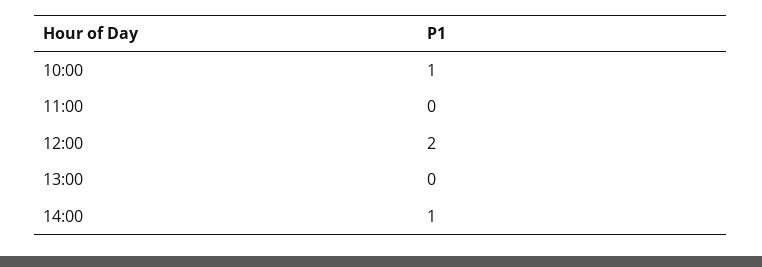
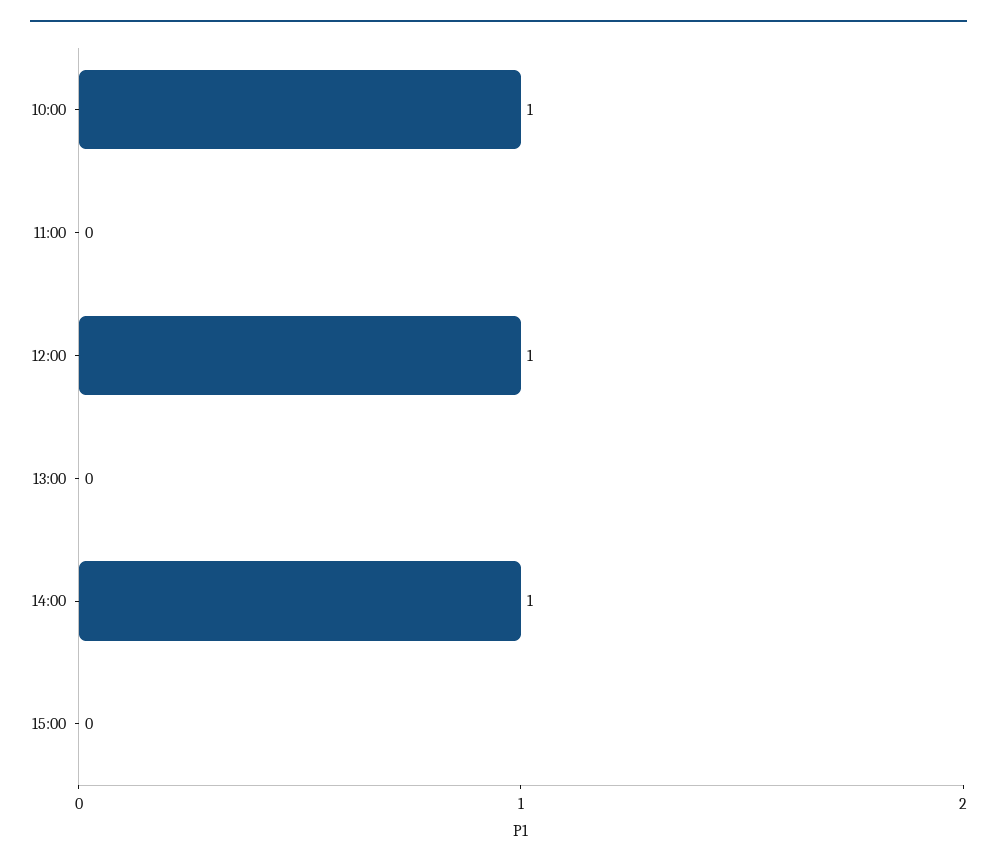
12:00: 2 -> 1
15:00: none -> 0

